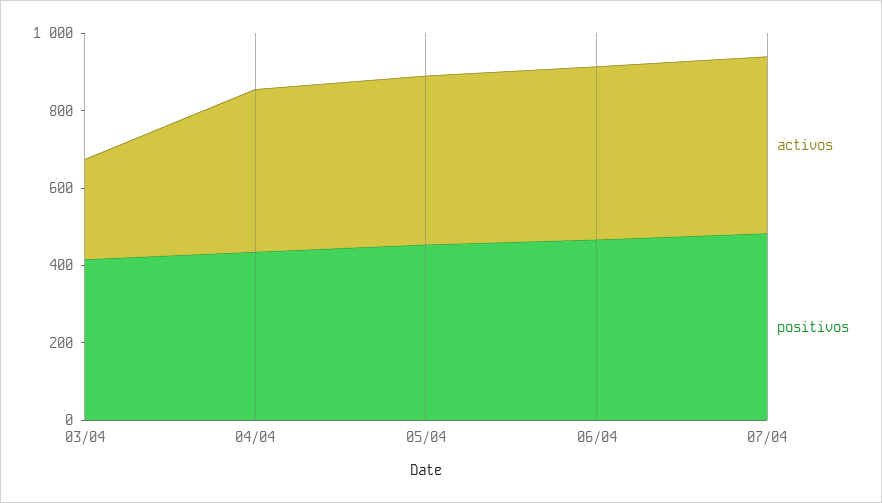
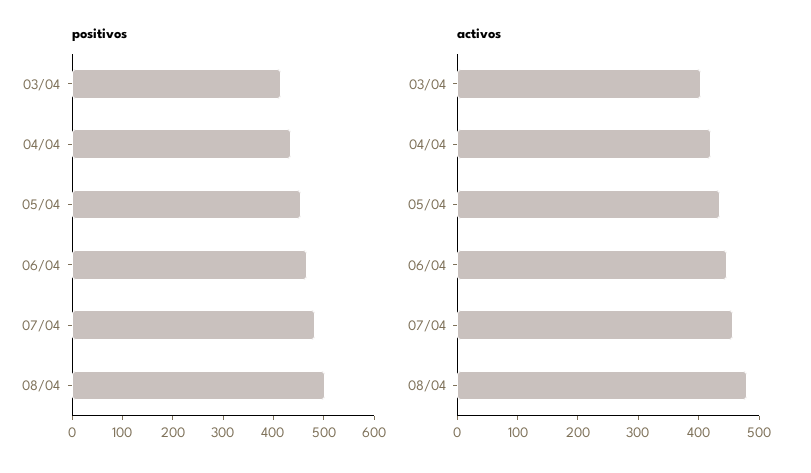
activos, 03/04: 250 -> 400
positivos, 08/04: none -> 500
activos, 08/04: none -> 480

